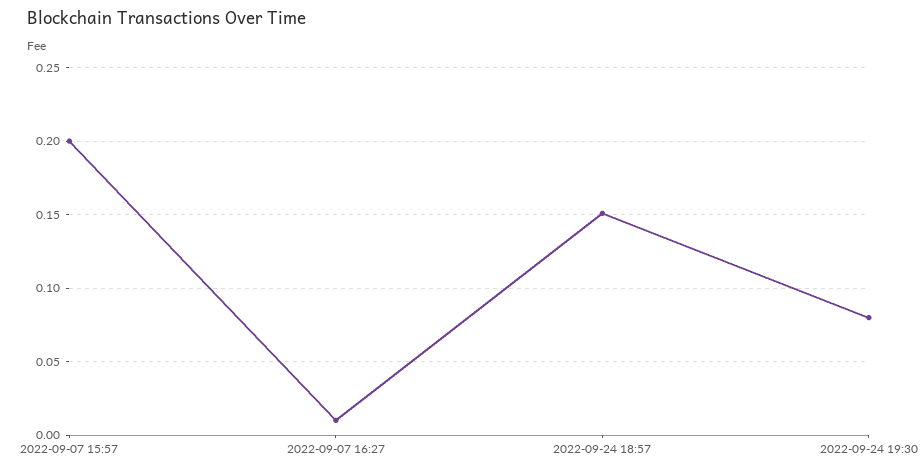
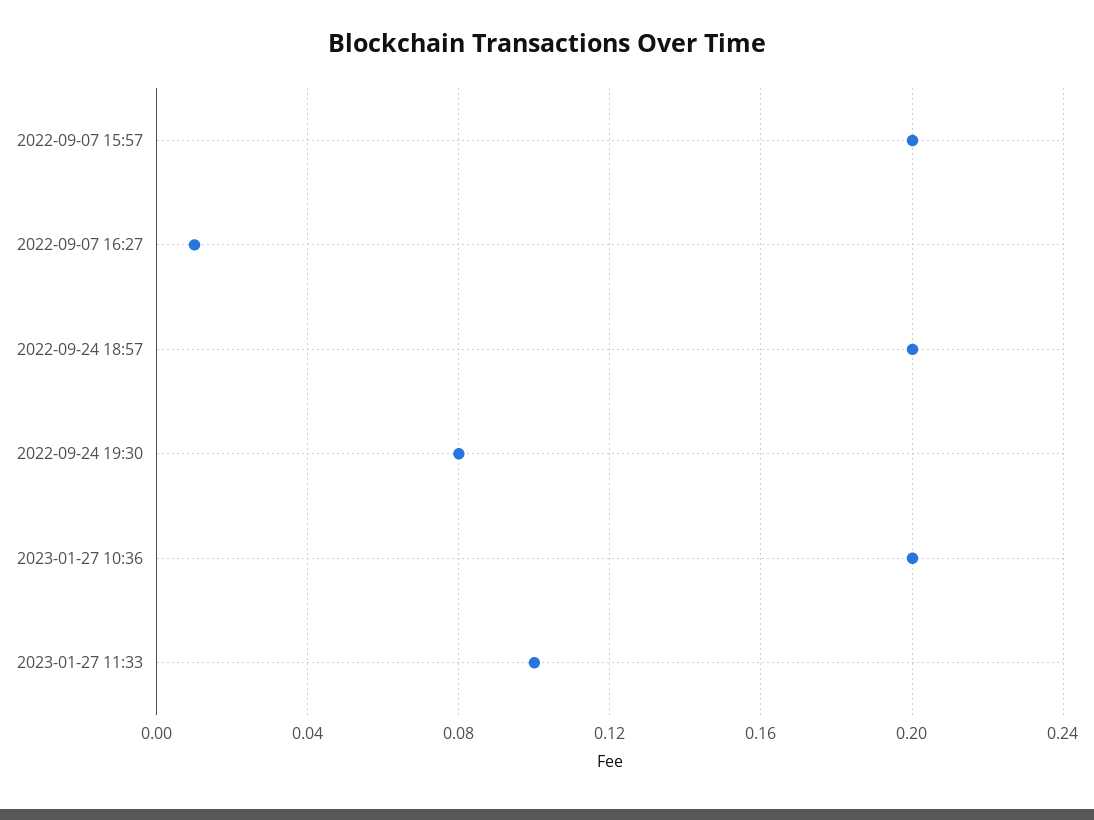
2022-09-24 18:57: 0.15 -> 0.2
2023-01-27 10:36: none -> 0.2
2023-01-27 11:33: none -> 0.1

